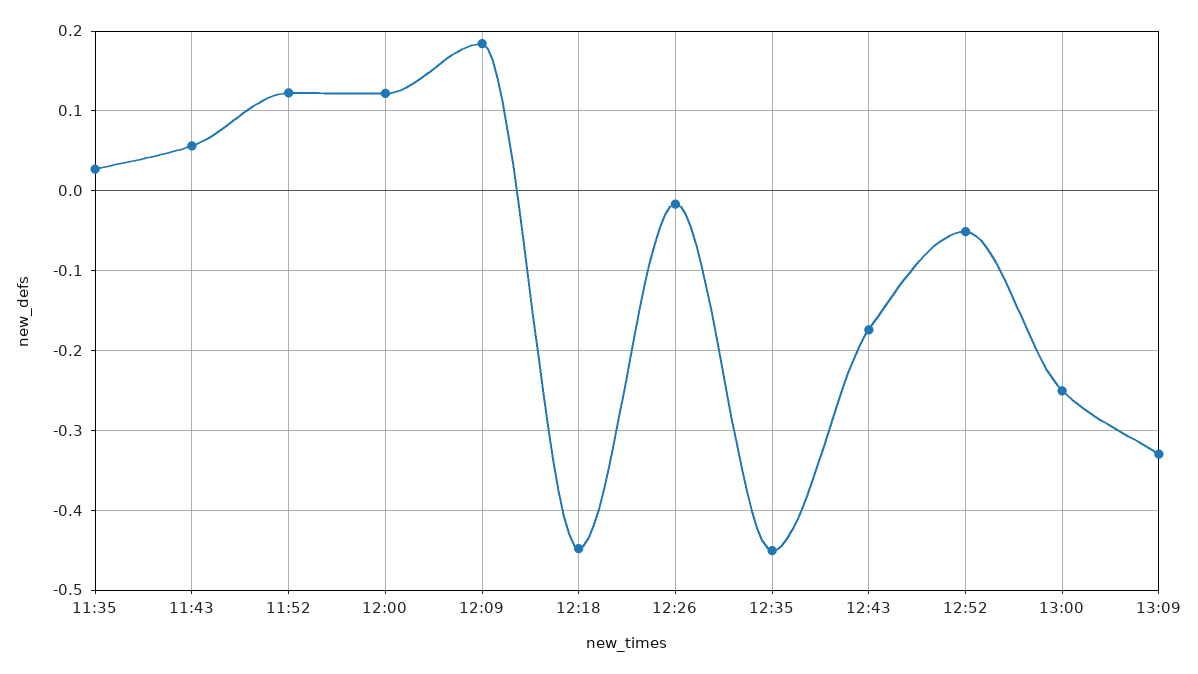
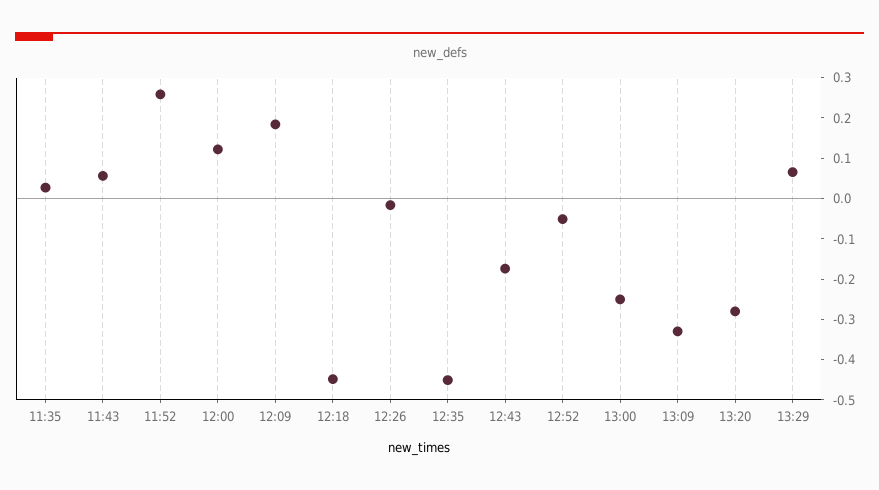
11:52: 0.12 -> 0.26
13:20: none -> -0.28
13:29: none -> 0.06

